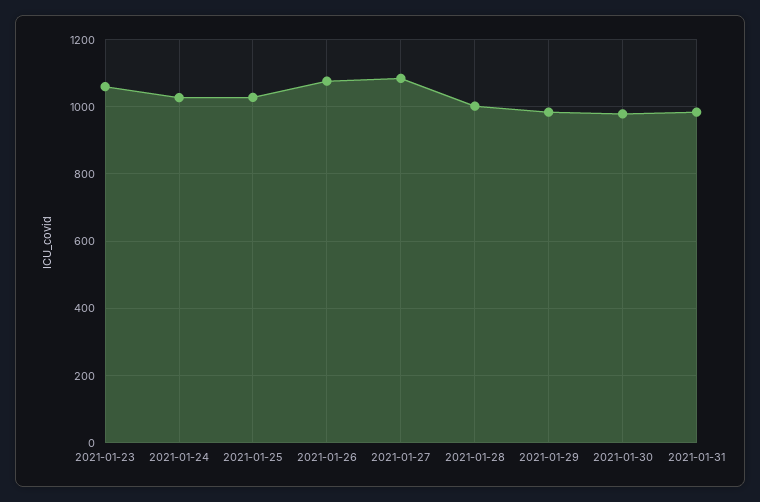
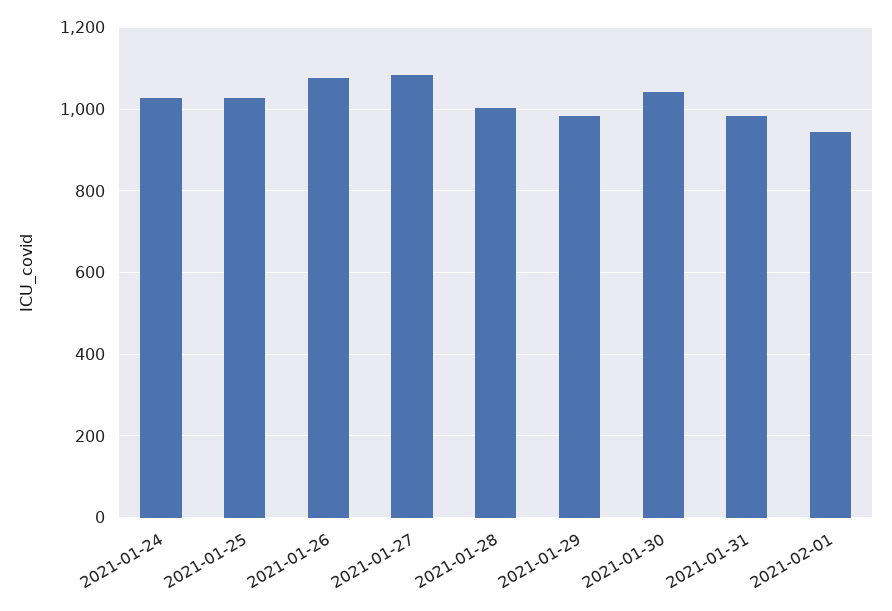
2021-01-23: 1060 -> none
2021-01-30: 980 -> 1040
2021-02-01: none -> 940

